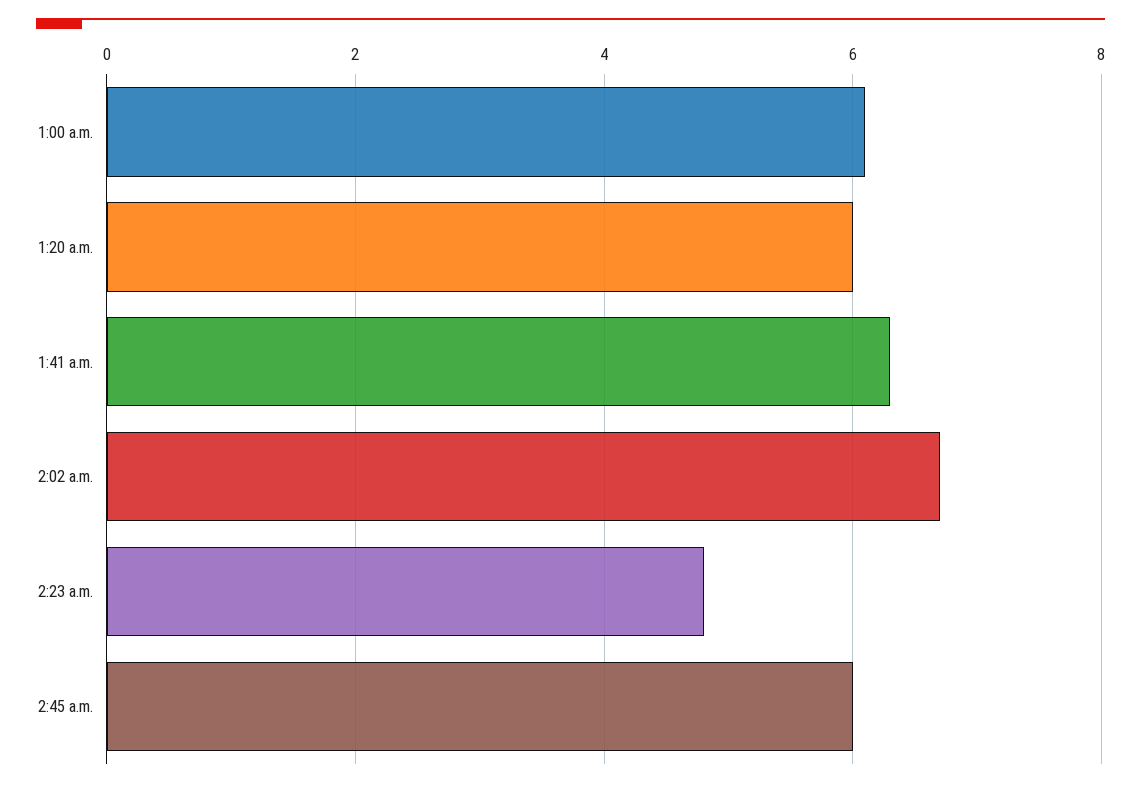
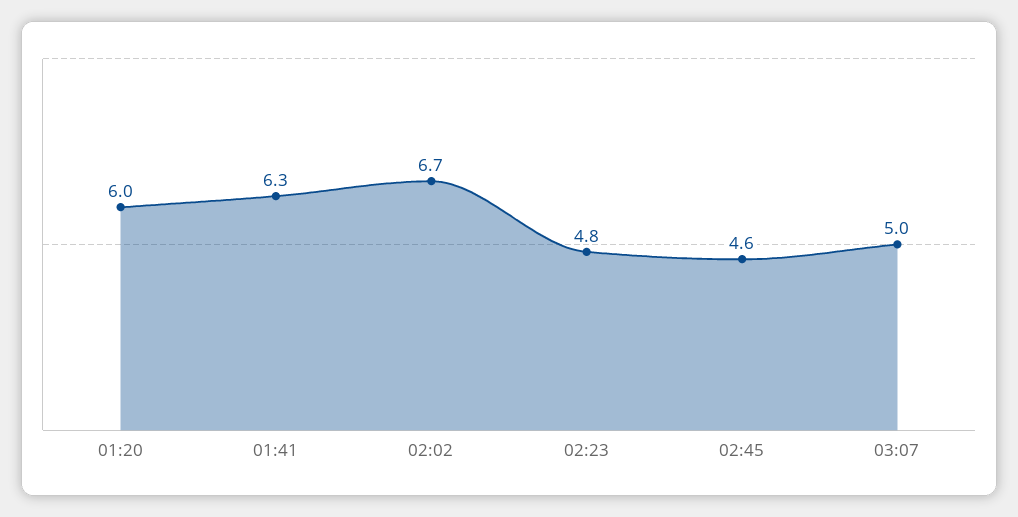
1:00 a.m.: 6 -> none
2:45 a.m.: 6 -> 4.6
03:07: none -> 5

